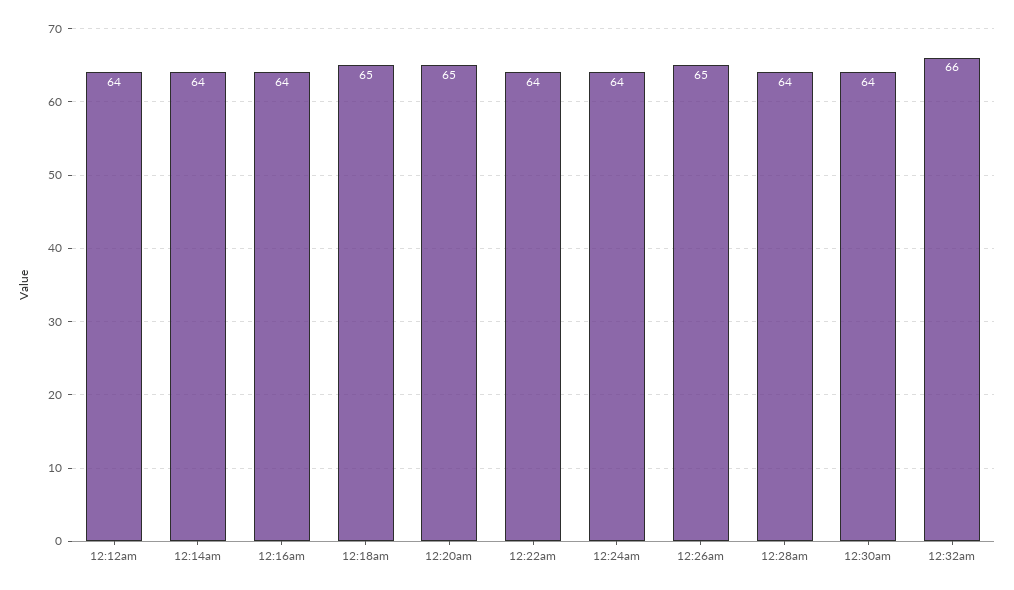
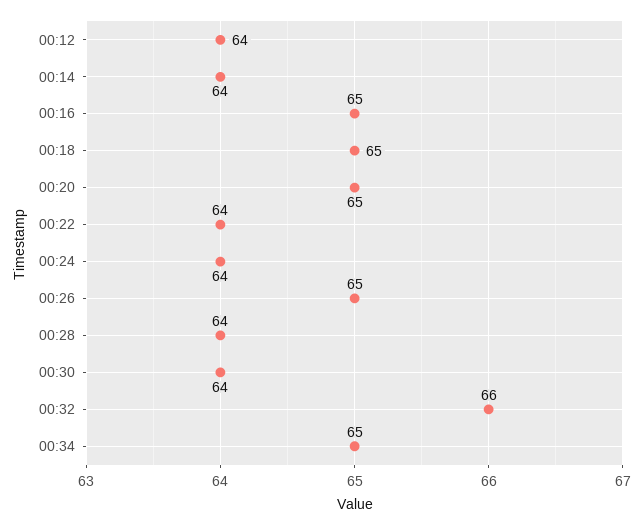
12:16am: 64 -> 65
00:34: none -> 65

